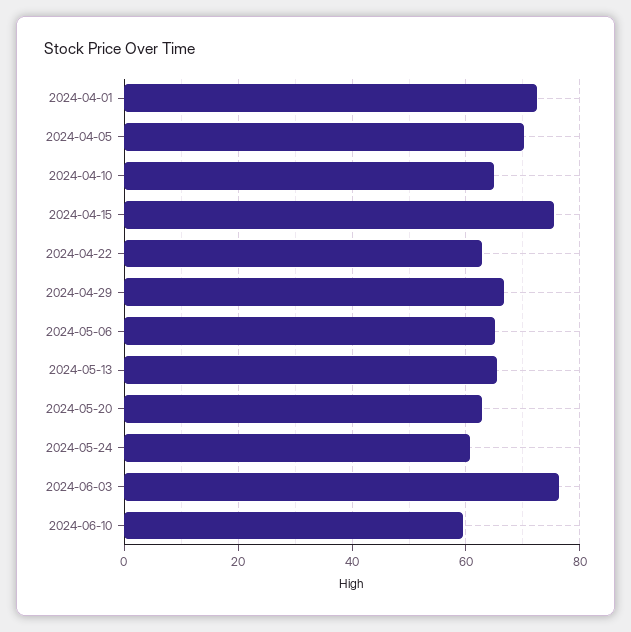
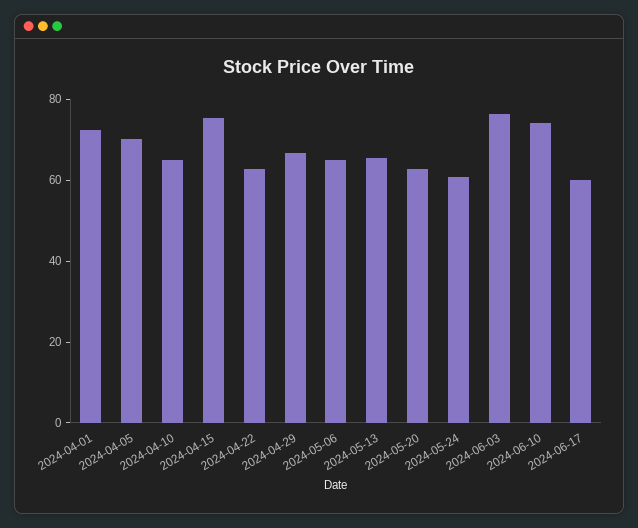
2024-06-10: 60 -> 75
2024-06-17: none -> 60

